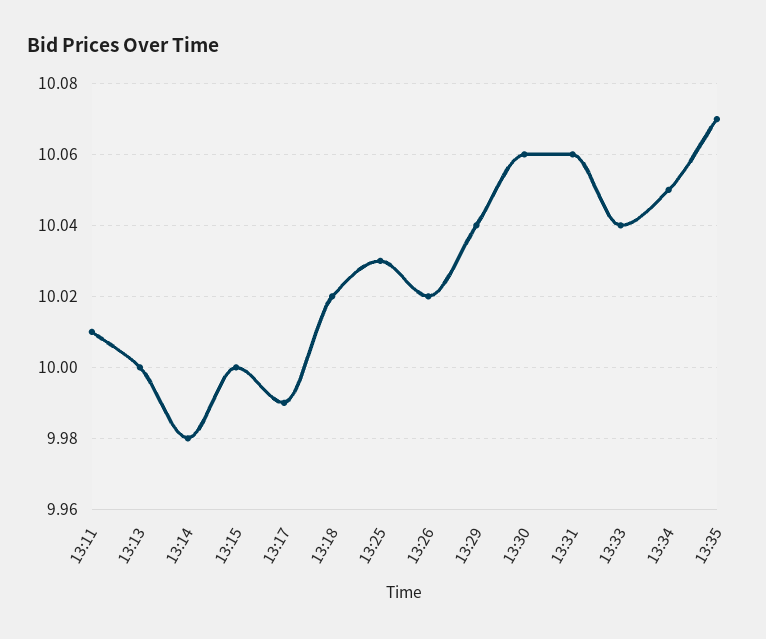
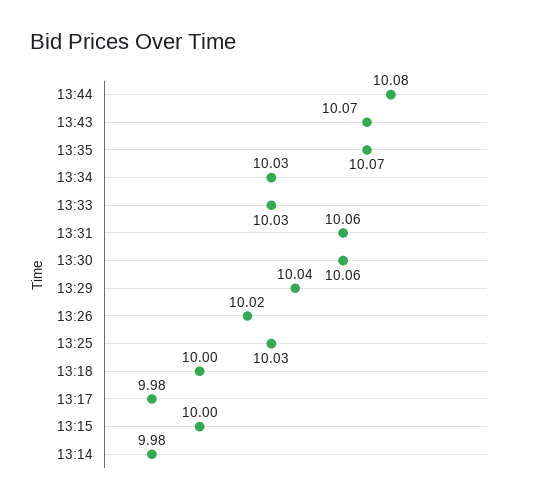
13:11: 10.01 -> none
13:13: 10 -> none
13:17: 9.99 -> 9.98
13:18: 10.02 -> 10
13:33: 10.04 -> 10.03
13:34: 10.05 -> 10.03
13:44: none -> 10.08
13:43: none -> 10.07

